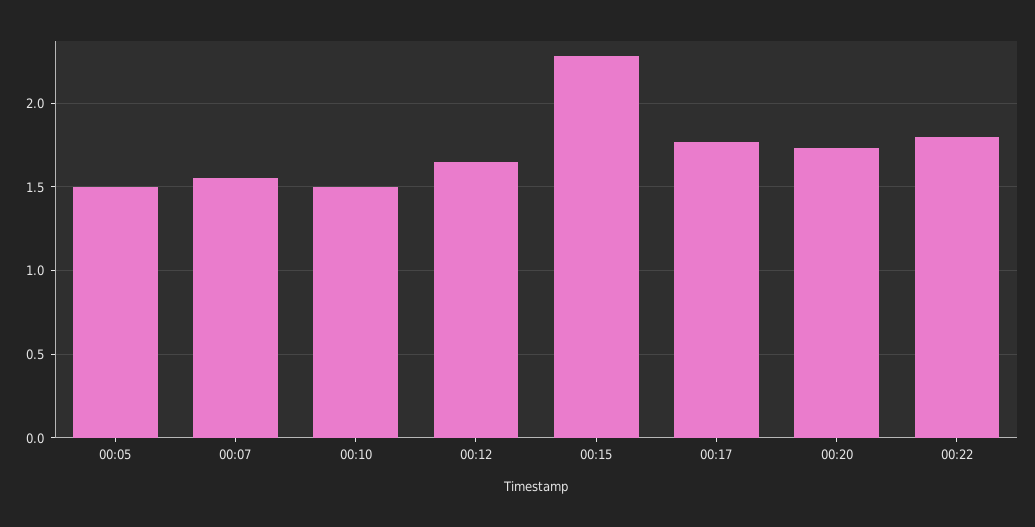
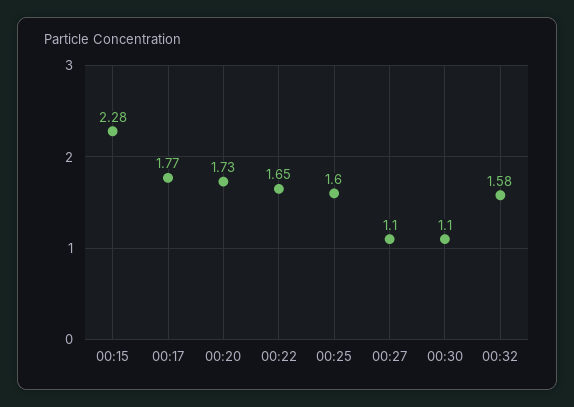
00:05: 1.5 -> none
00:07: 1.55 -> none
00:10: 1.5 -> none
00:12: 1.65 -> none
00:22: 1.8 -> 1.65
00:25: none -> 1.6
00:27: none -> 1.1
00:30: none -> 1.1
00:32: none -> 1.58

